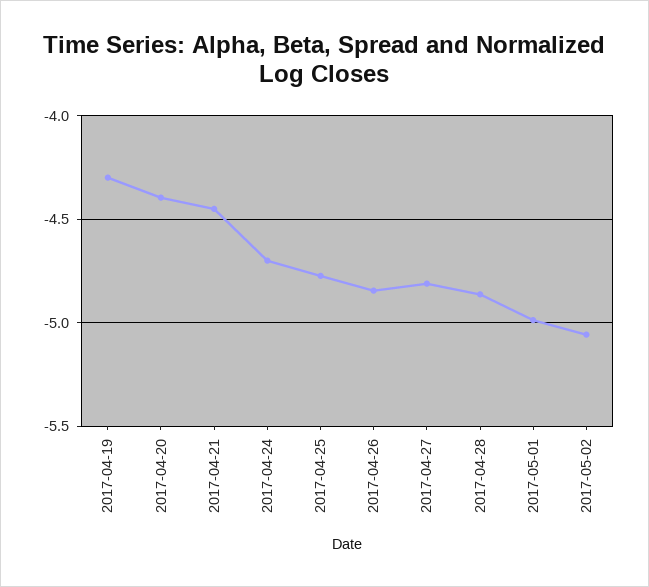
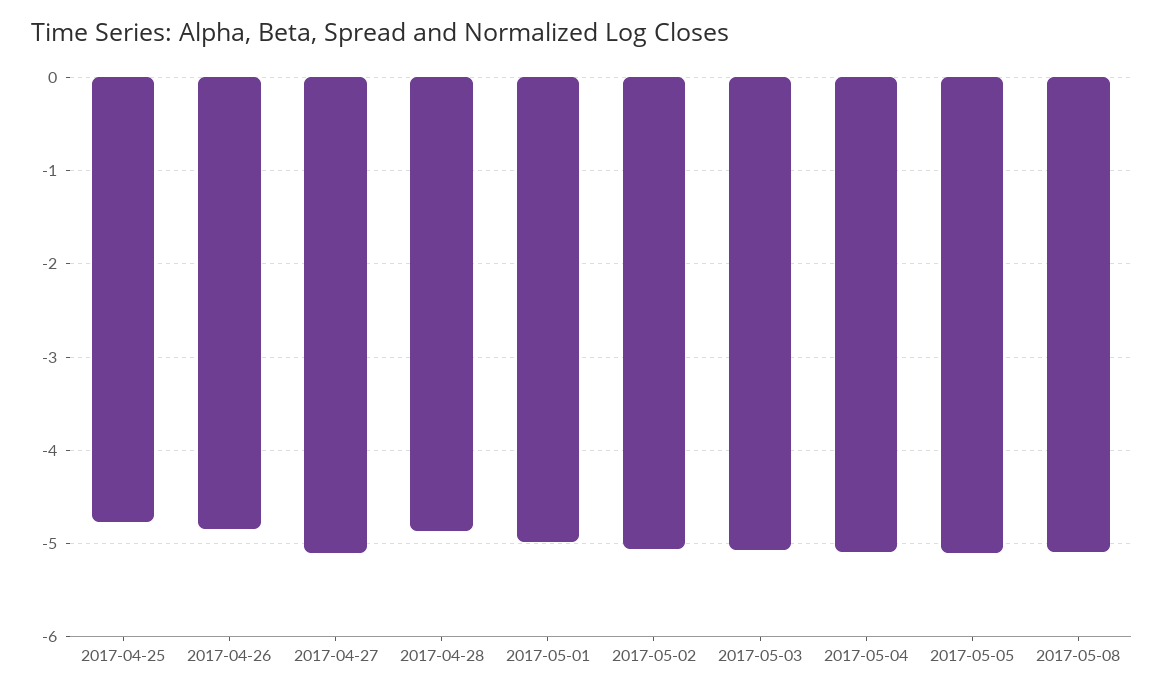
2017-04-19: -4.3 -> none
2017-04-20: -4.4 -> none
2017-04-21: -4.45 -> none
2017-04-24: -4.7 -> none
2017-04-27: -4.8 -> -5.1
2017-05-03: none -> -5.1
2017-05-04: none -> -5.1
2017-05-05: none -> -5.1
2017-05-08: none -> -5.1

